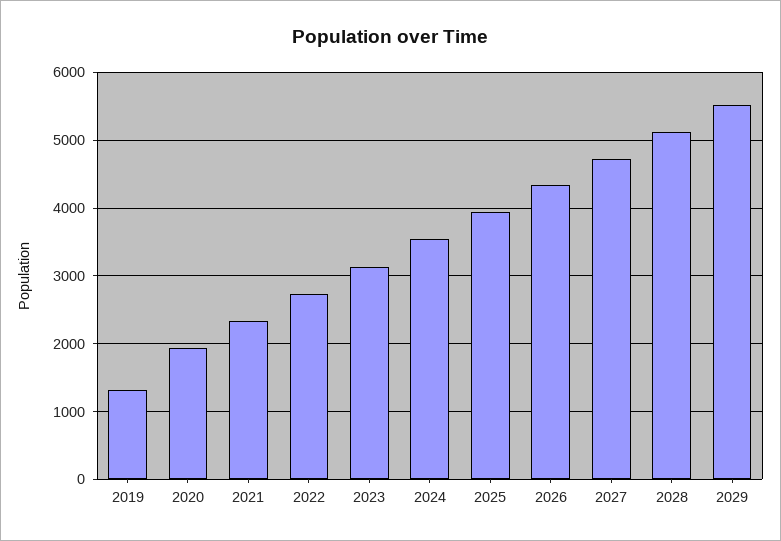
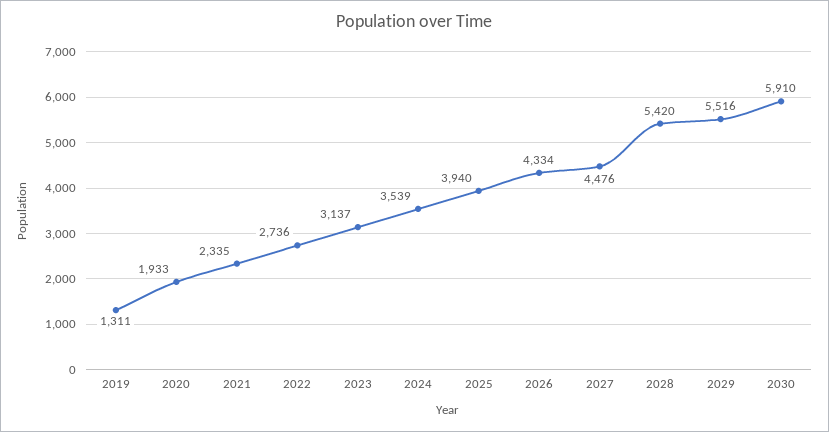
2027: 4700 -> 4476
2028: 5100 -> 5420
2030: none -> 5910

